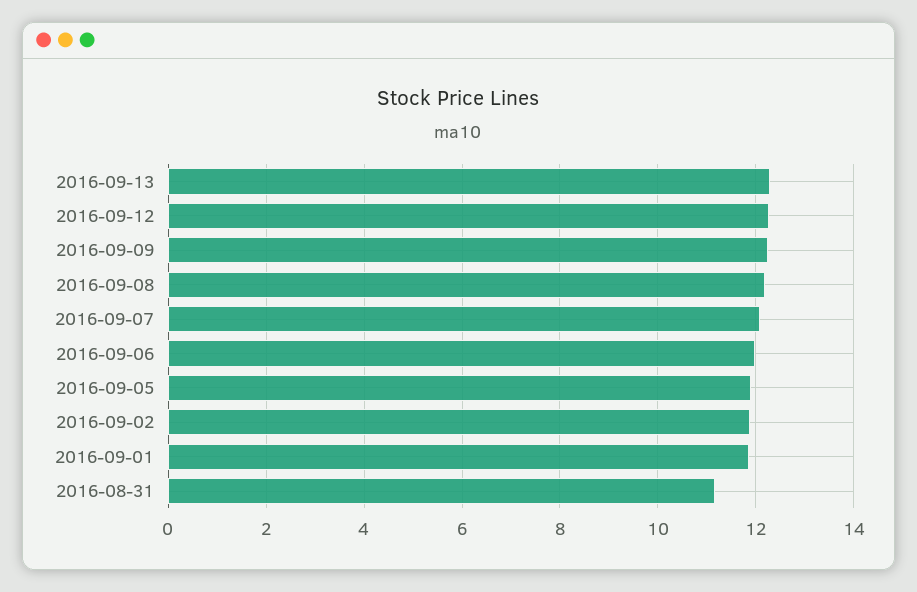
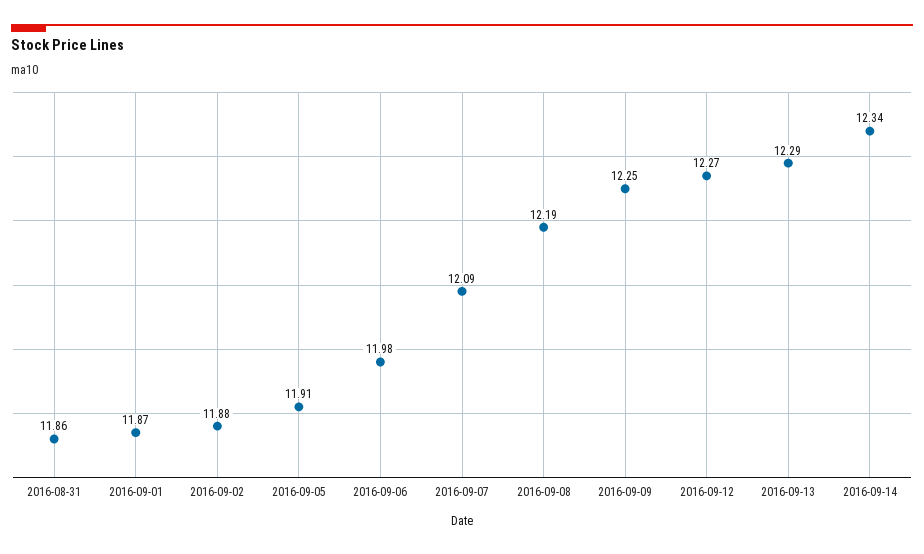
2016-08-31: 11.2 -> 11.86
2016-09-14: none -> 12.34

